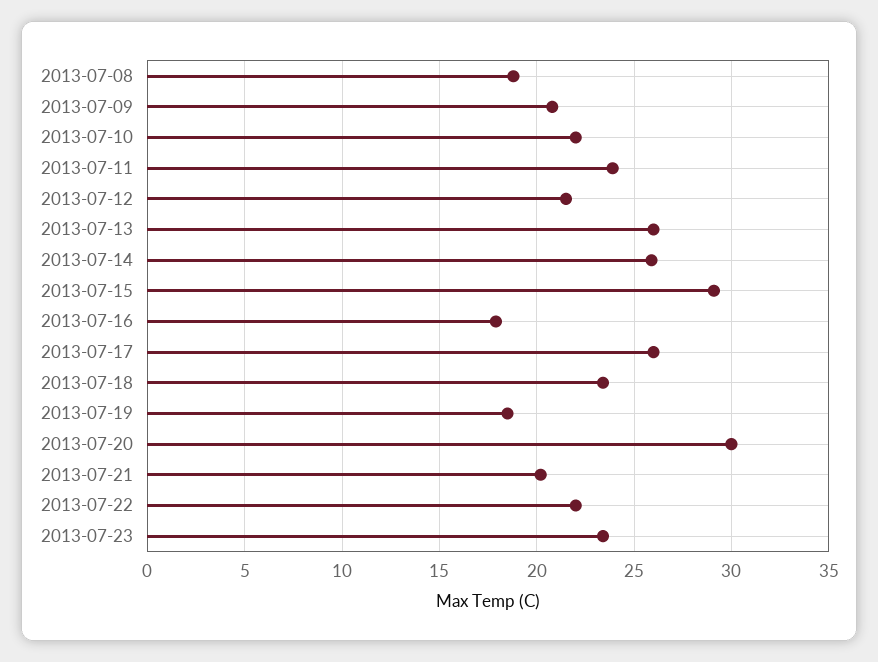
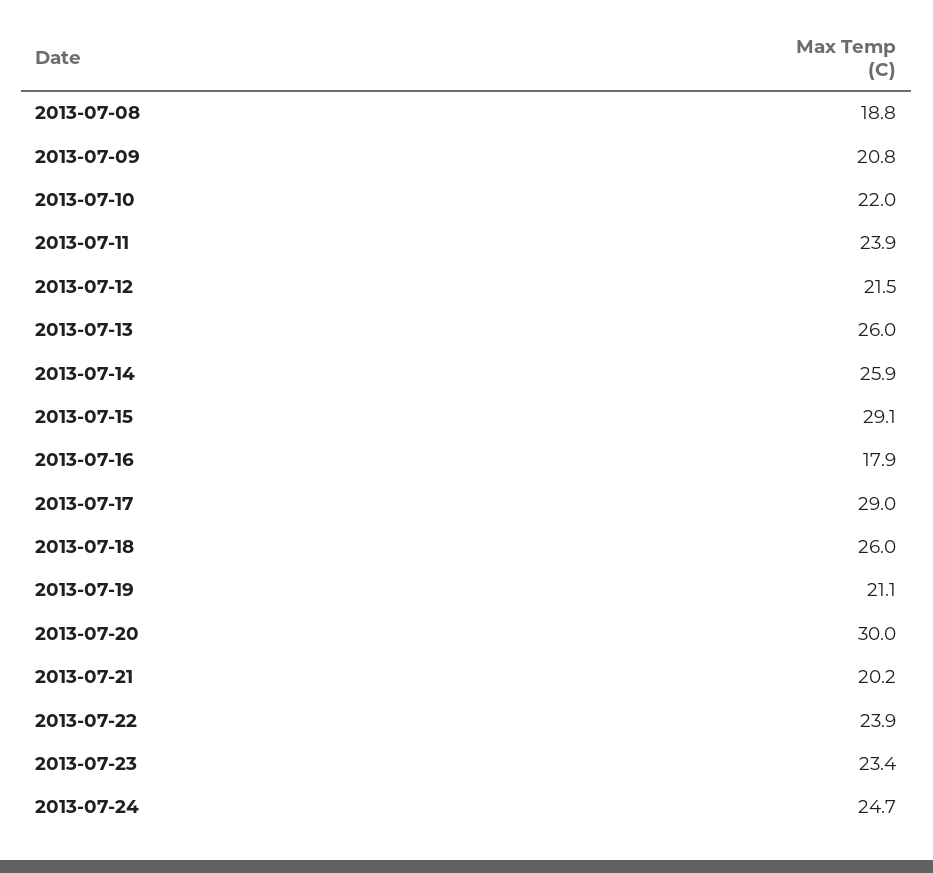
2013-07-17: 26 -> 29
2013-07-18: 23.5 -> 26
2013-07-19: 18.5 -> 21.1
2013-07-22: 22 -> 23.9
2013-07-24: none -> 24.7

